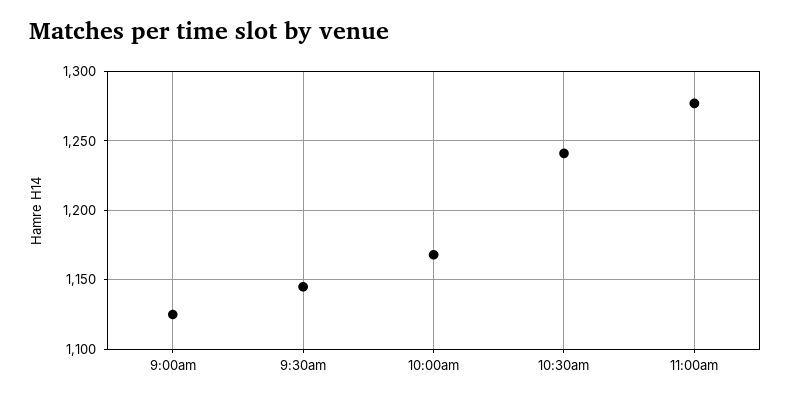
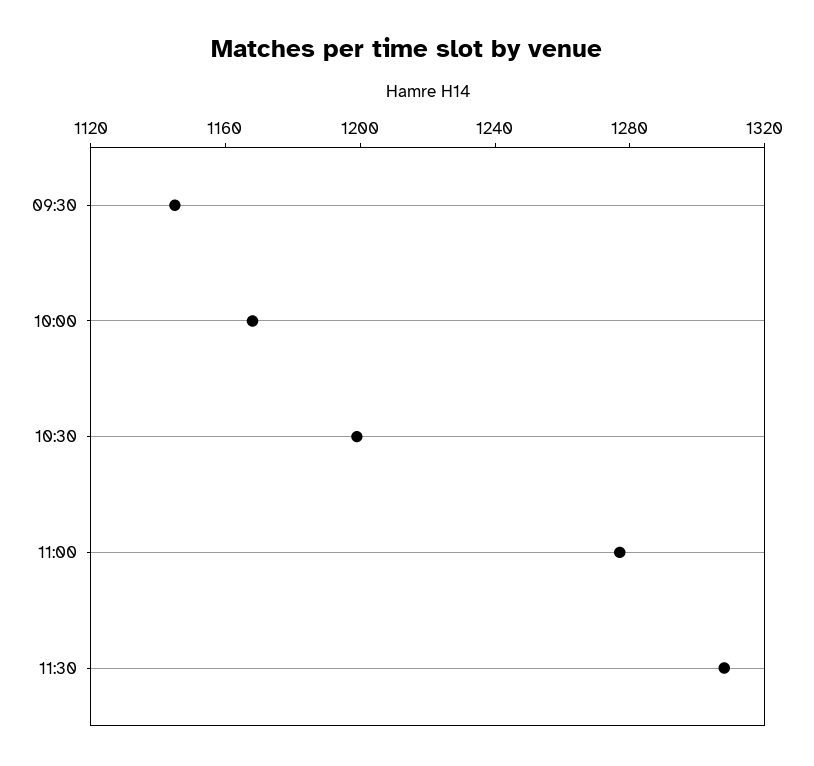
9:00am: 1125 -> none
10:30am: 1240 -> 1200
11:30: none -> 1310

